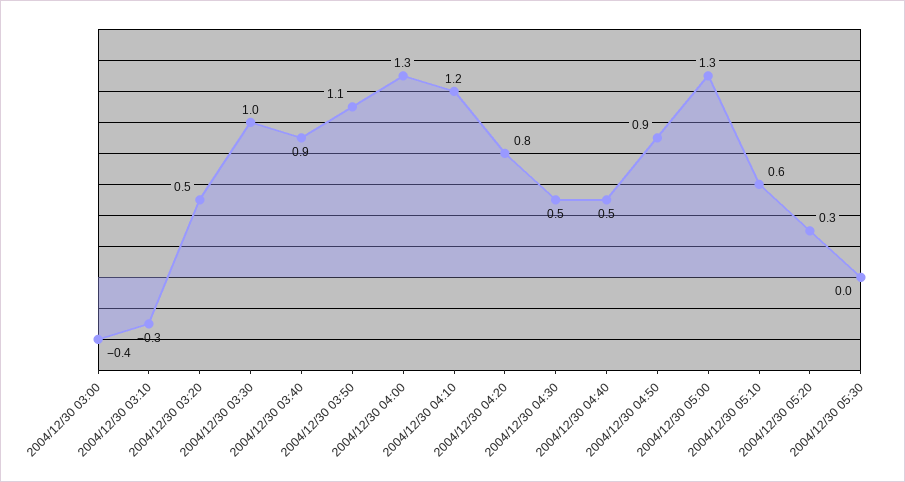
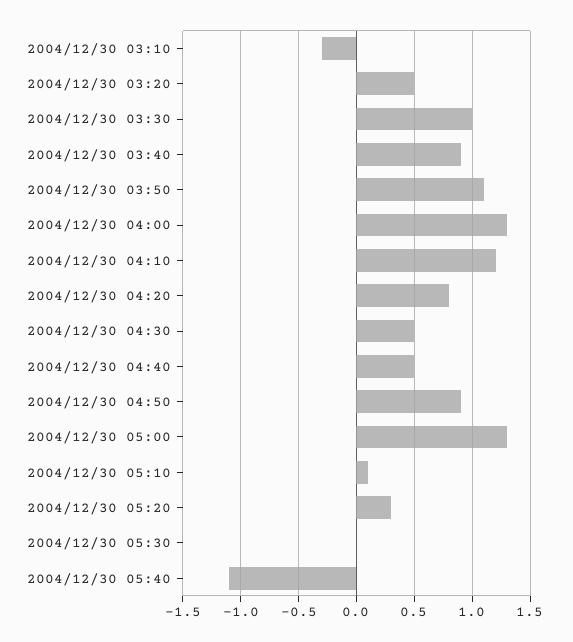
2004/12/30 03:00: -0.4 -> none
2004/12/30 05:10: 0.6 -> 0.1
2004/12/30 05:40: none -> -1.1

